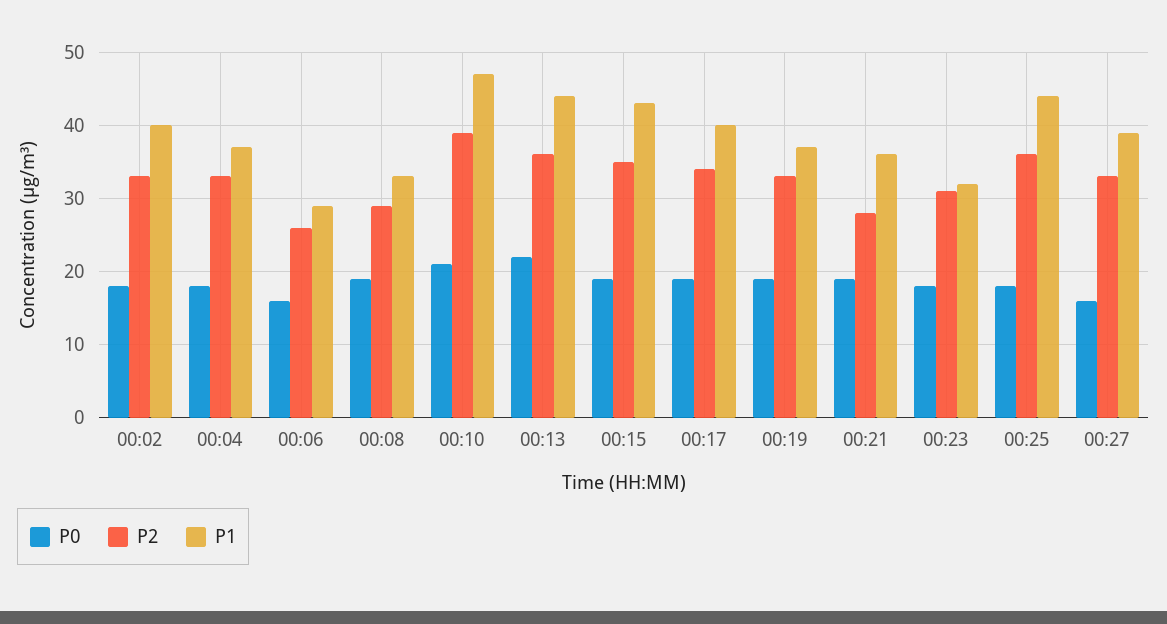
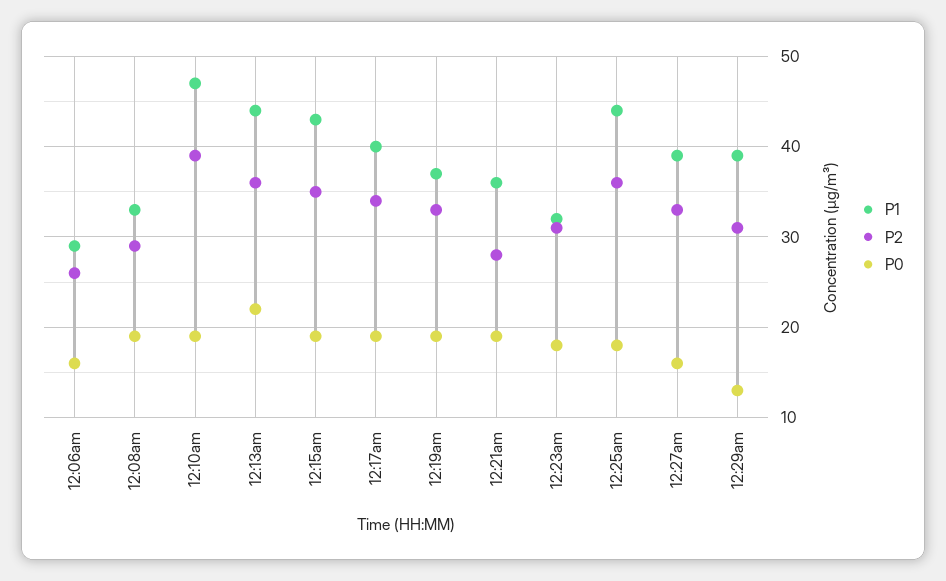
P0, 00:02: 18 -> none
P2, 00:02: 33 -> none
P1, 00:02: 40 -> none
P0, 00:04: 18 -> none
P2, 00:04: 33 -> none
P1, 00:04: 37 -> none
P0, 00:10: 21 -> 19
P1, 12:29am: none -> 39
P2, 12:29am: none -> 31
P0, 12:29am: none -> 13

